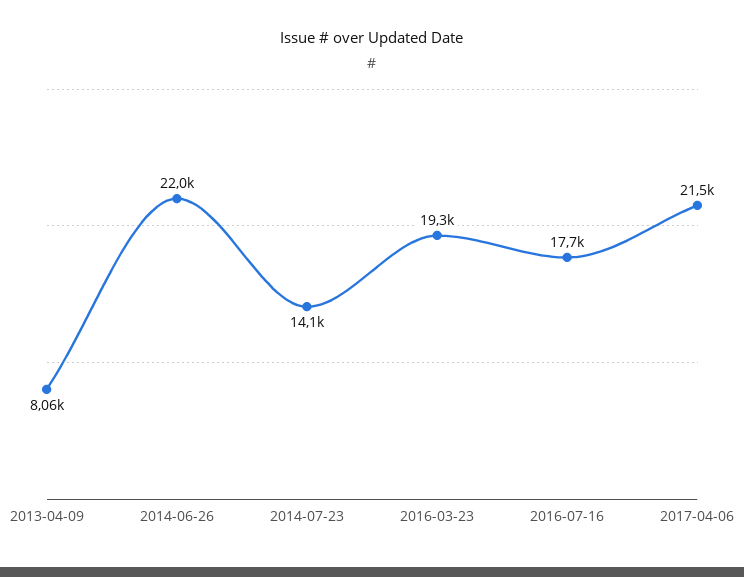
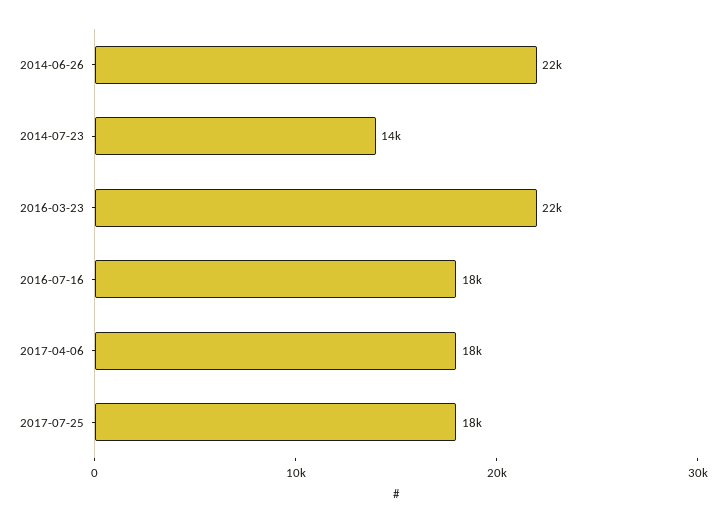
2013-04-09: 8060 -> none
2016-03-23: 19300 -> 22000
2017-04-06: 21500 -> 18000
2017-07-25: none -> 18000

